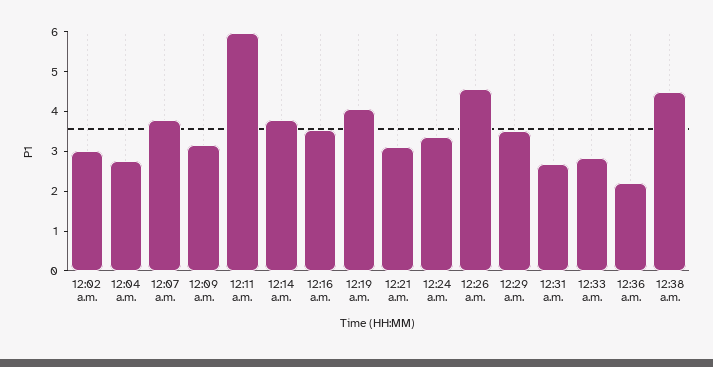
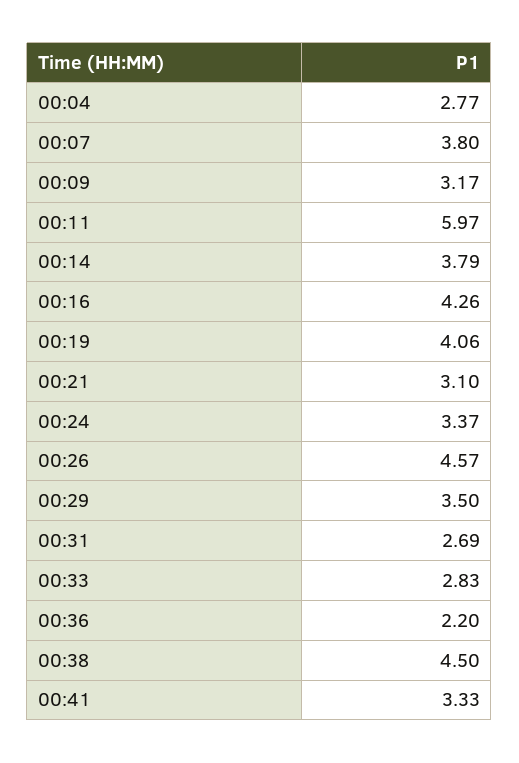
12:02 a.m.: 3 -> none
12:16 a.m.: 3.5 -> 4.26
00:41: none -> 3.33

